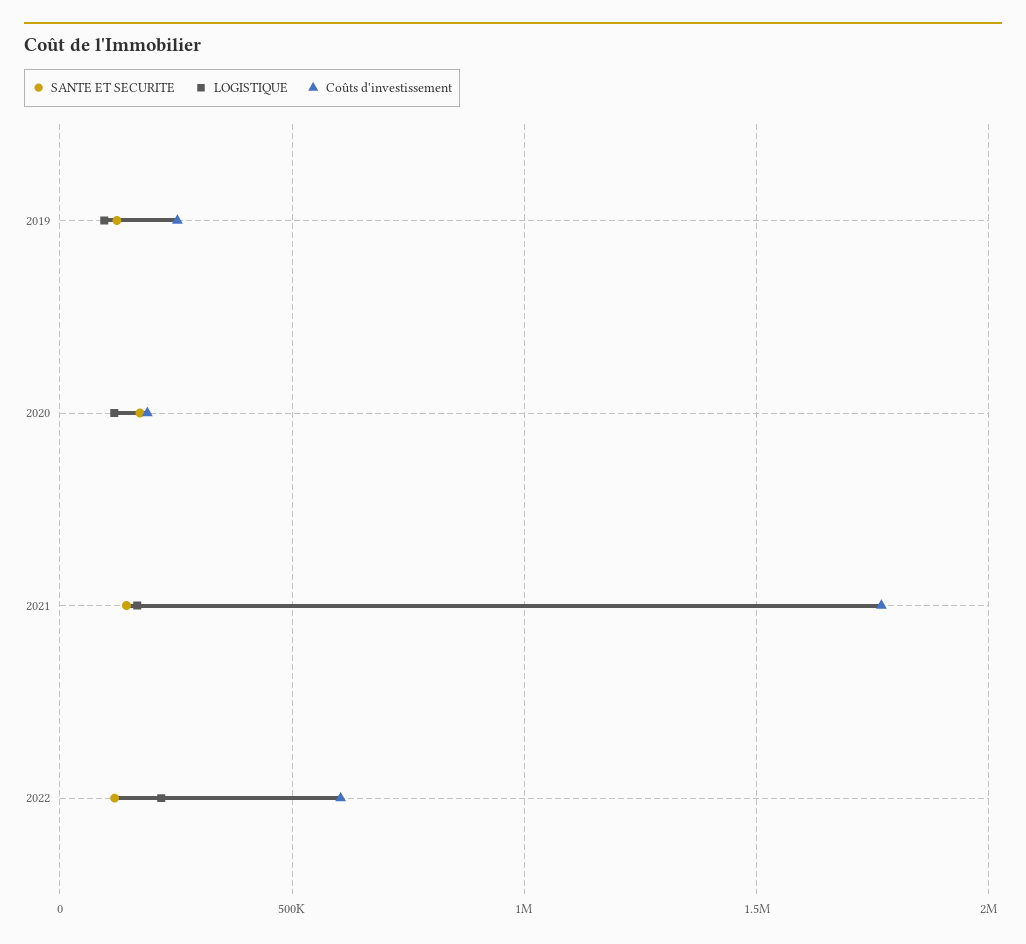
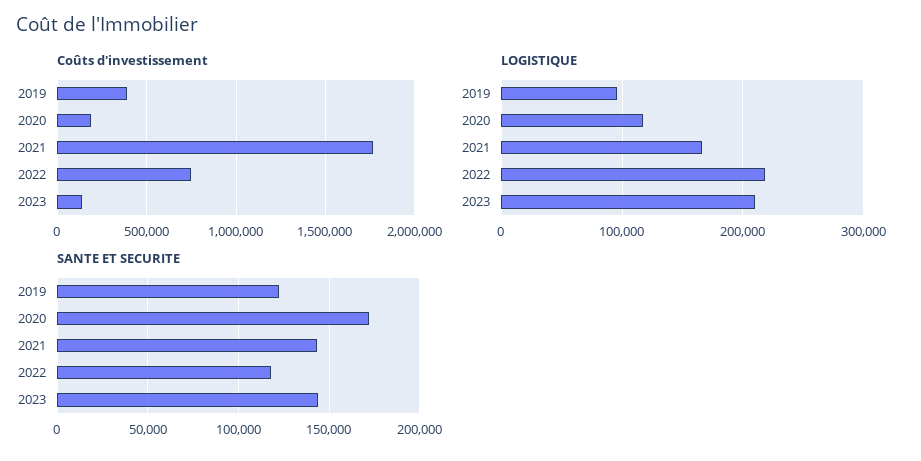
Coûts d'investissement, 2019: 250000 -> 400000
Coûts d'investissement, 2022: 600000 -> 750000
Coûts d'investissement, 2023: none -> 150000
LOGISTIQUE, 2023: none -> 210000
SANTE ET SECURITE, 2023: none -> 145000

